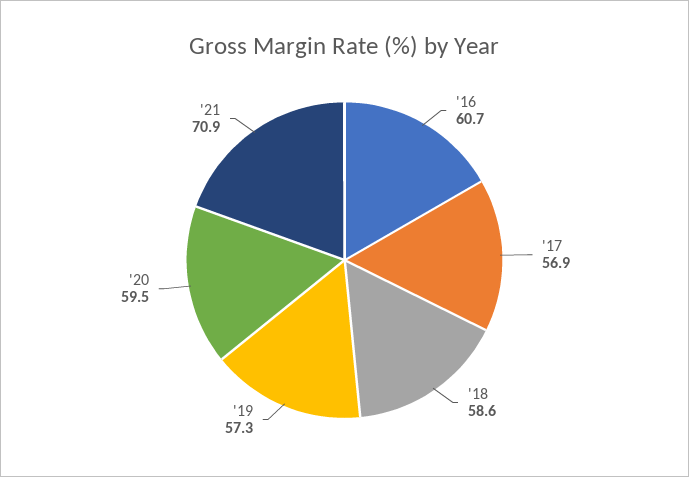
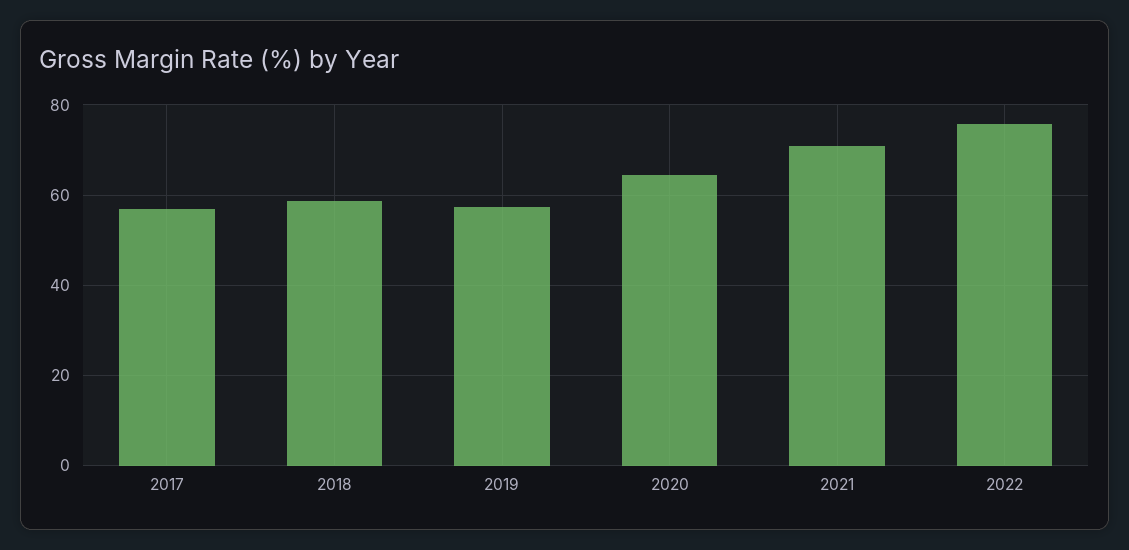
'16: 60.7 -> none
'20: 59.5 -> 64
2022: none -> 76

